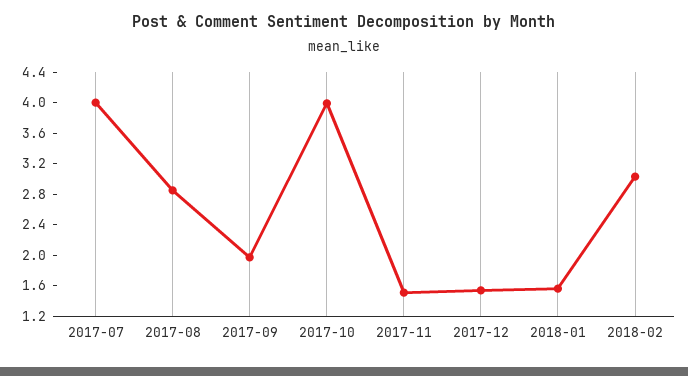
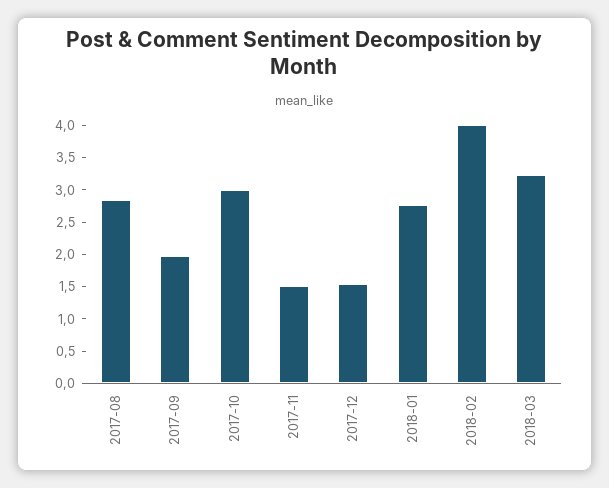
2017-07: 4 -> none
2017-10: 4 -> 3
2018-01: 1.6 -> 2.75
2018-02: 3 -> 4
2018-03: none -> 3.25

